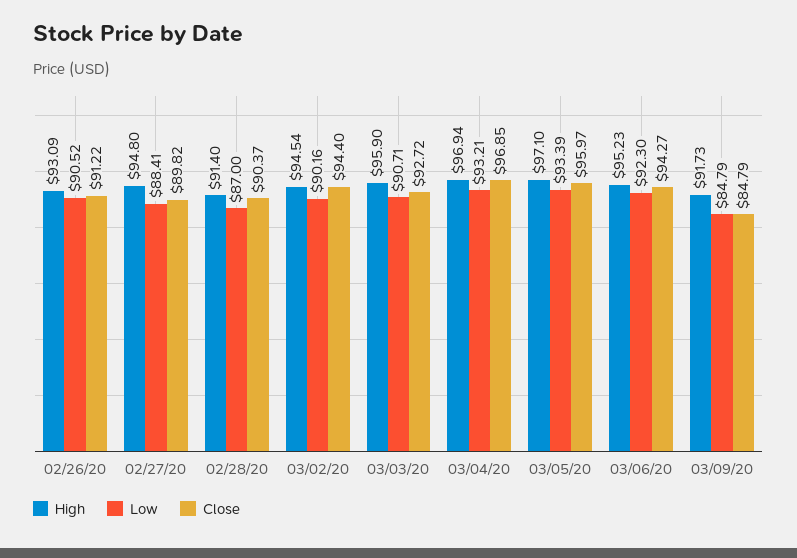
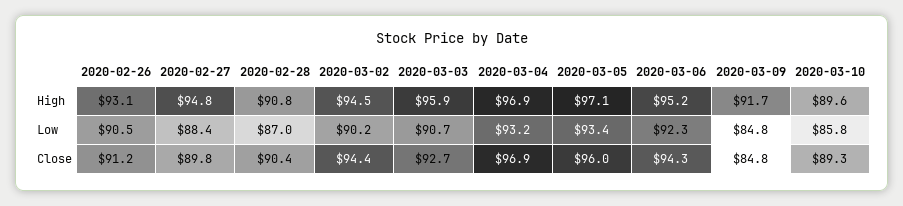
High, 02/28/20: 91.4 -> 90.8
High, 2020-03-10: none -> 89.6
Low, 2020-03-10: none -> 85.8
Close, 2020-03-10: none -> 89.3

